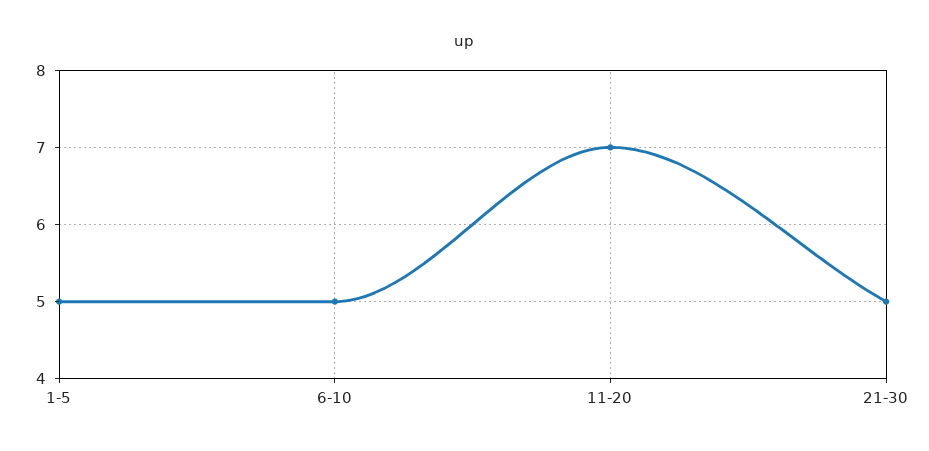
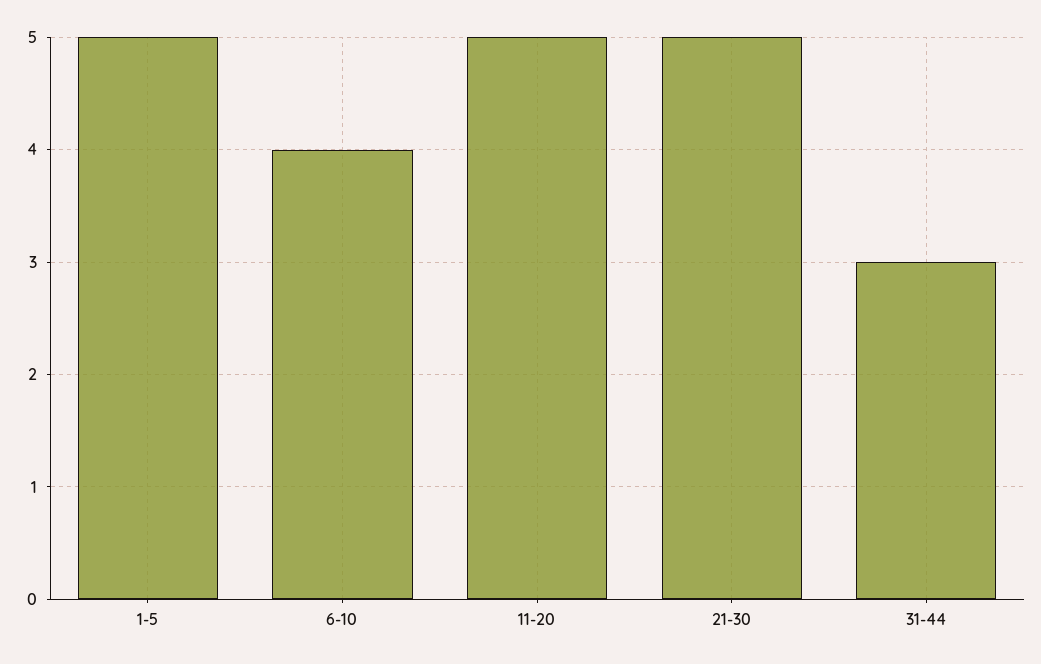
6-10: 5 -> 4
11-20: 7 -> 5
31-44: none -> 3

